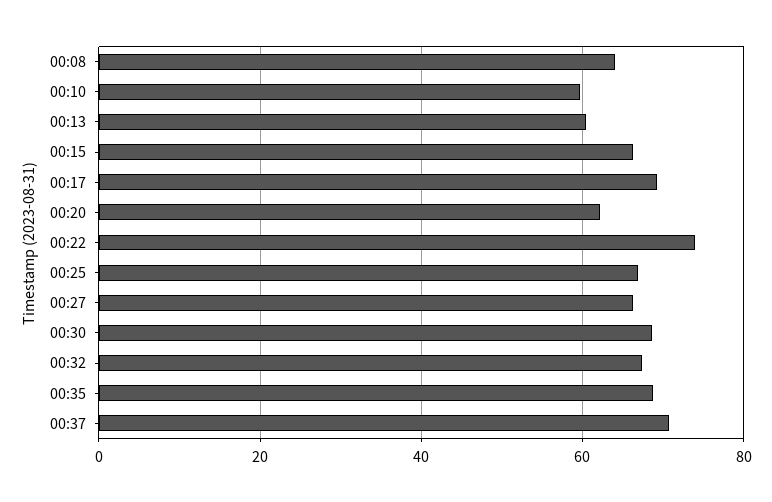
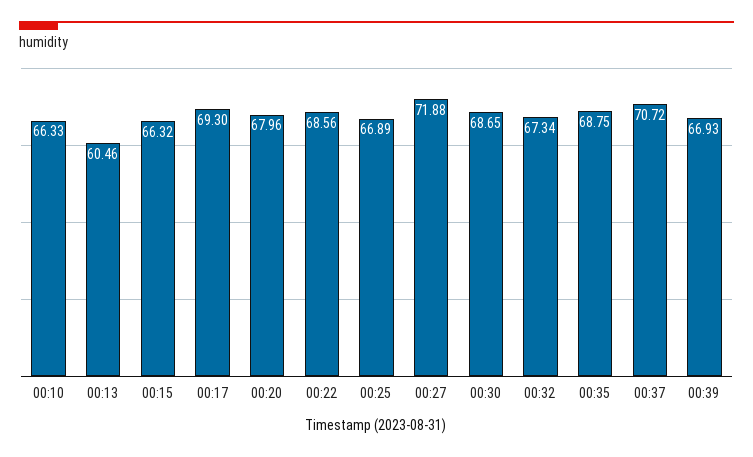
00:08: 64 -> none
00:10: 60 -> 66.33
00:20: 62 -> 67.96
00:22: 74 -> 68.56
00:27: 66 -> 71.88
00:39: none -> 66.93

